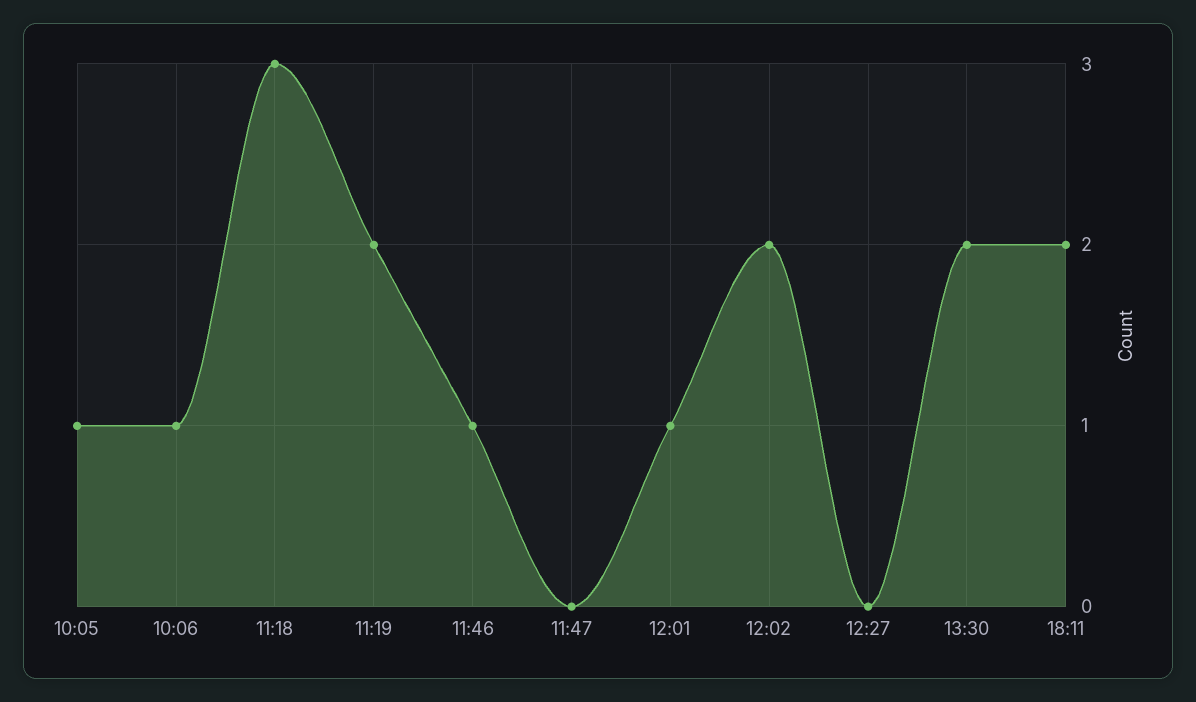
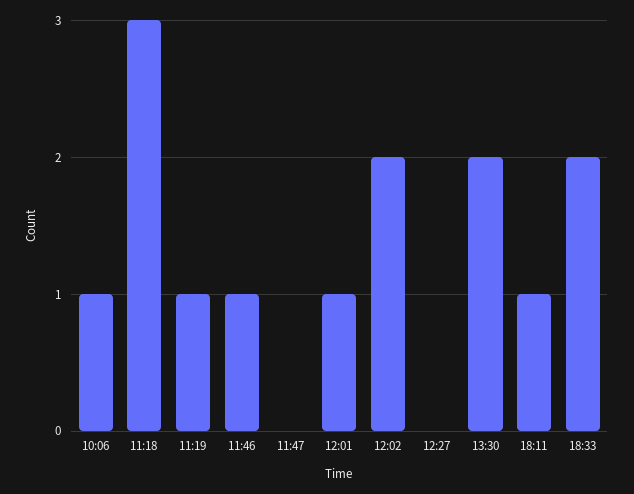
10:05: 1 -> none
11:19: 2 -> 1
18:11: 2 -> 1
18:33: none -> 2

